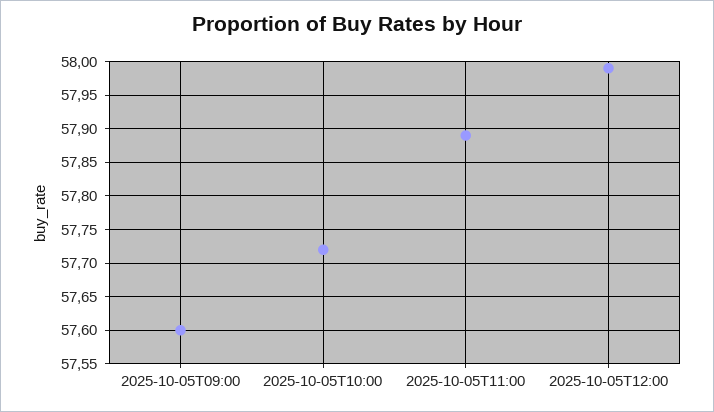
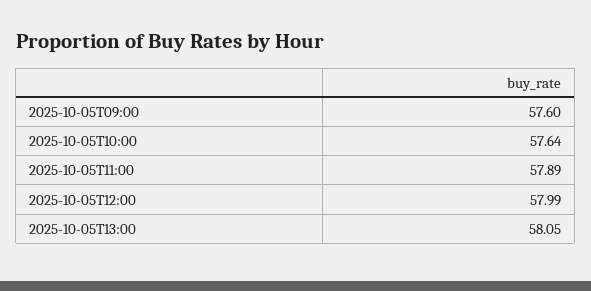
2025-10-05T10:00: 57.72 -> 57.64
2025-10-05T13:00: none -> 58.05

